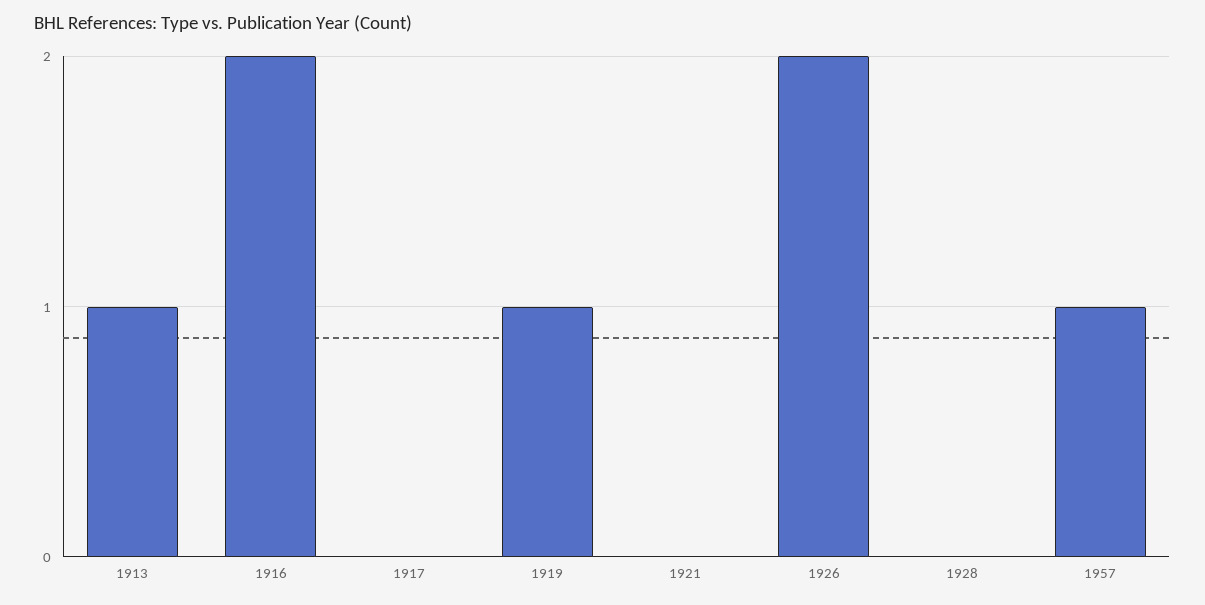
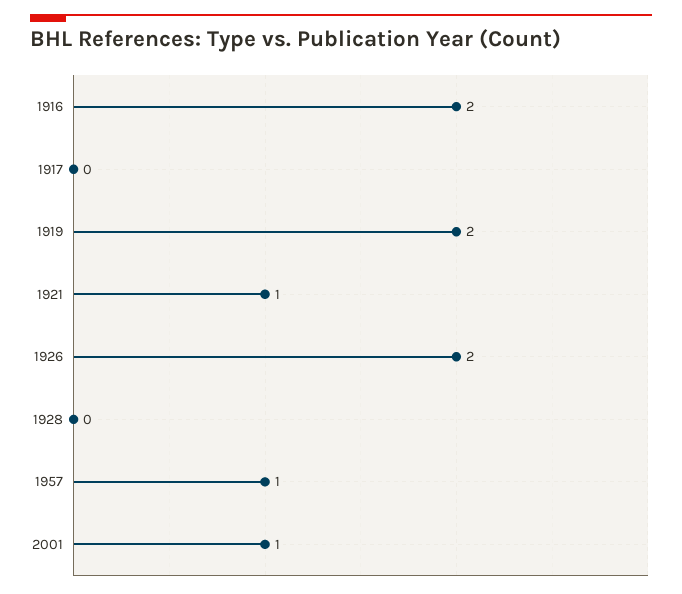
1913: 1 -> none
1919: 1 -> 2
1921: 0 -> 1
2001: none -> 1

